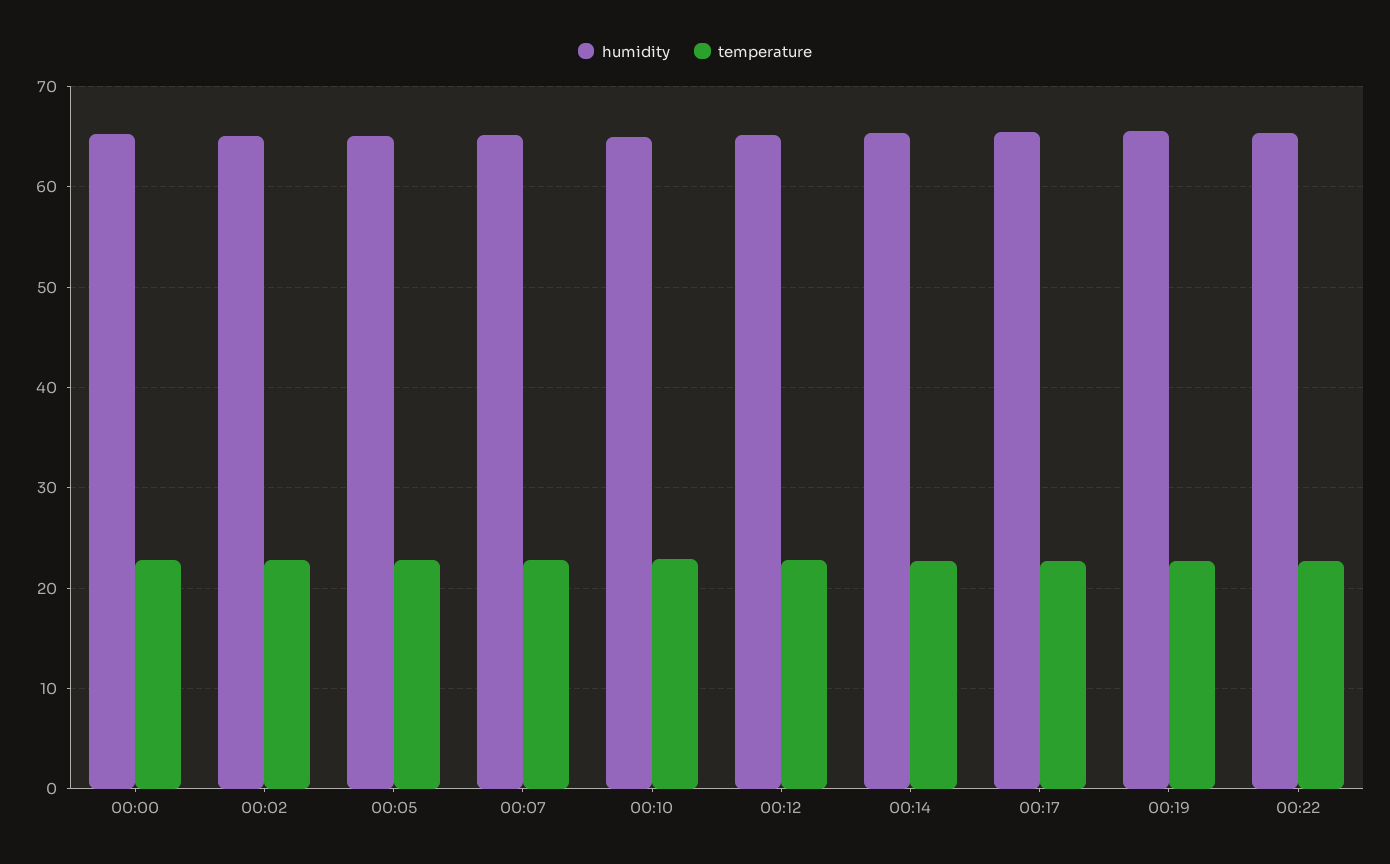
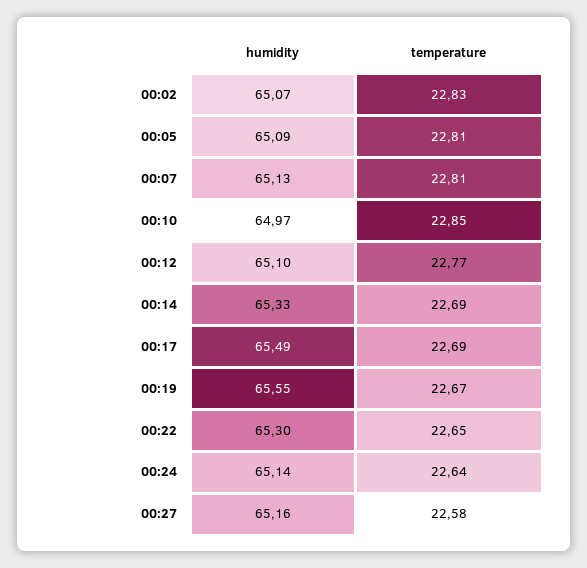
humidity, 00:00: 65 -> none
temperature, 00:00: 23 -> none
humidity, 00:24: none -> 65.14
temperature, 00:24: none -> 22.64
humidity, 00:27: none -> 65.16
temperature, 00:27: none -> 22.58

